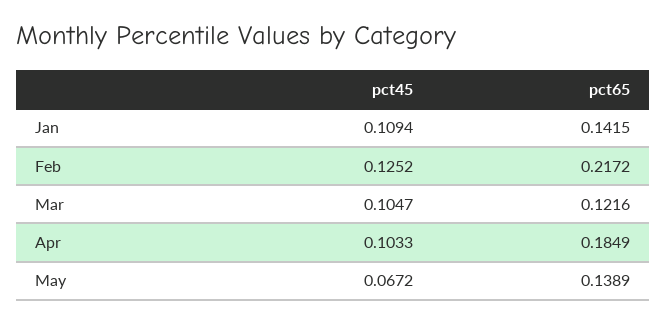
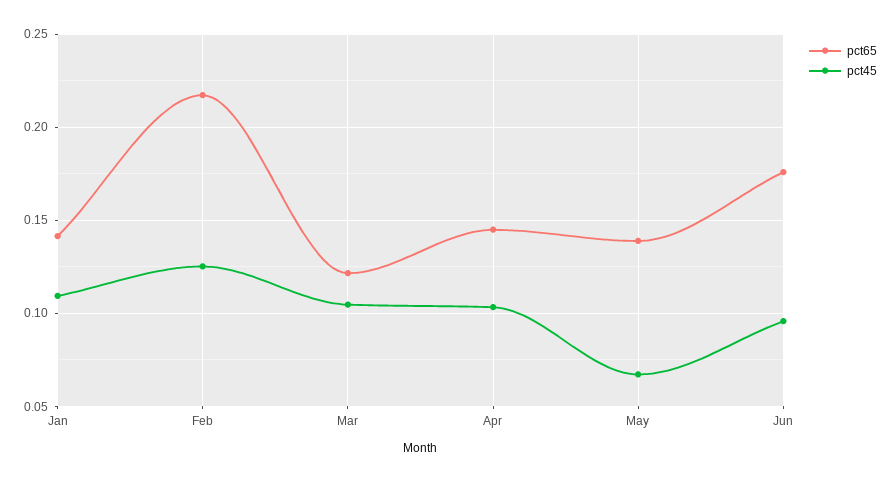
pct65, Apr: 0.1849 -> 0.145
pct65, Jun: none -> 0.175
pct45, Jun: none -> 0.095

